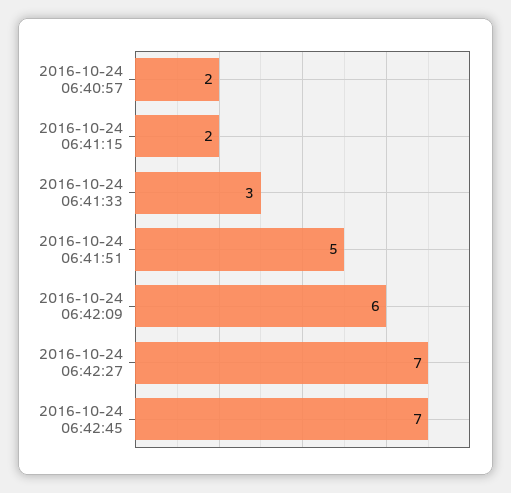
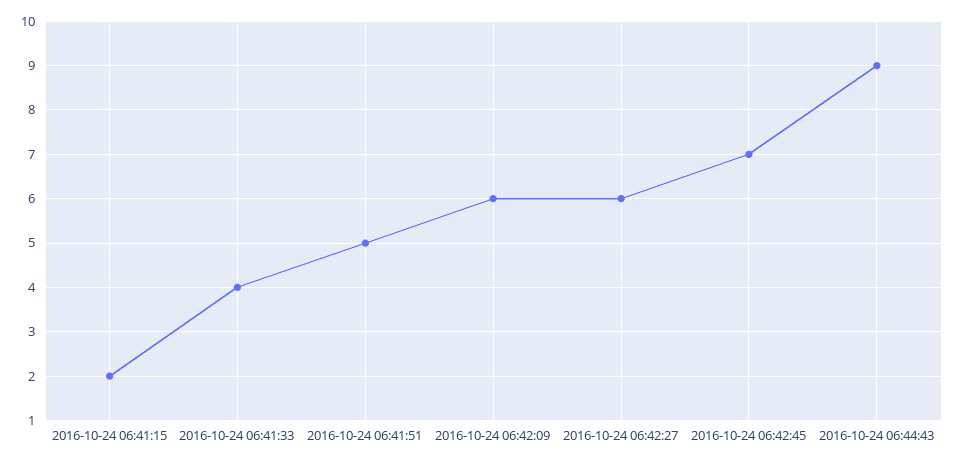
2016-10-24 06:40:57: 2 -> none
2016-10-24 06:41:33: 3 -> 4
2016-10-24 06:42:27: 7 -> 6
2016-10-24 06:44:43: none -> 9

